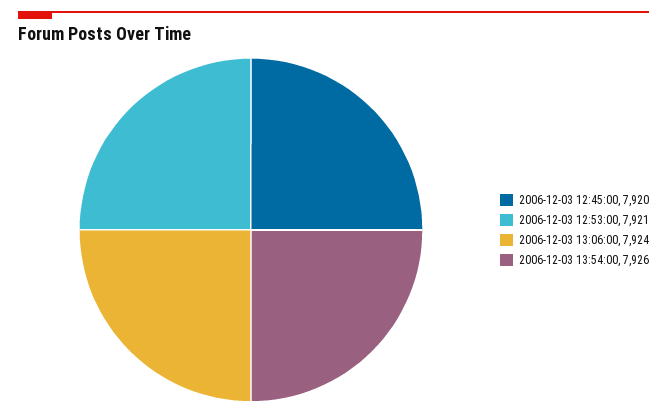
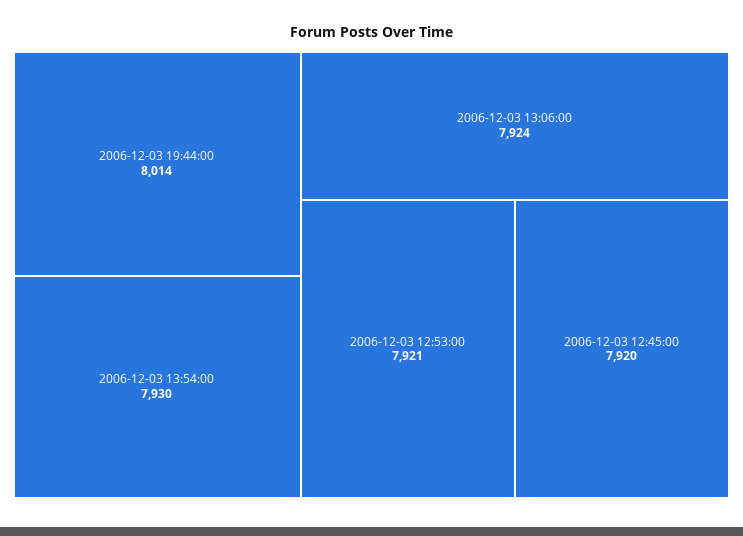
2006-12-03 13:54:00: 7926 -> 7930
2006-12-03 19:44:00: none -> 8014

